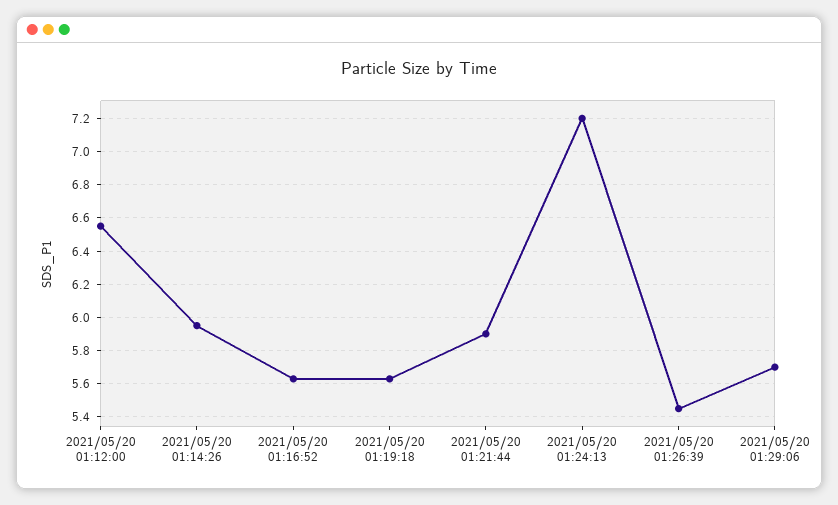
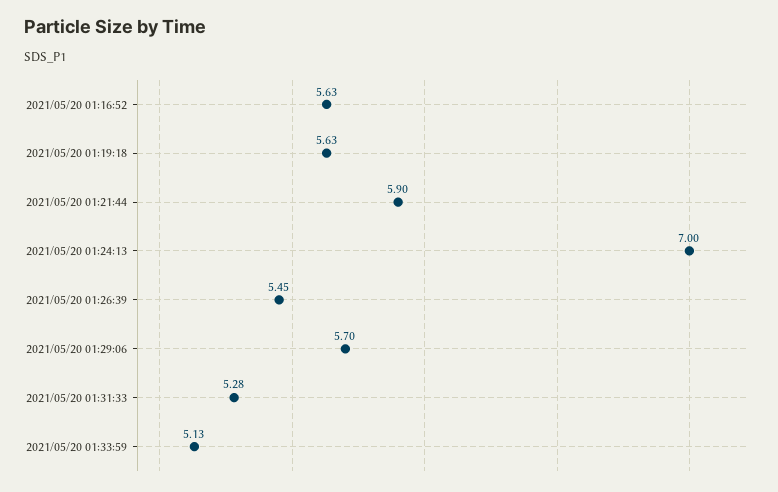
2021/05/20 01:12:00: 6.55 -> none
2021/05/20 01:14:26: 5.95 -> none
2021/05/20 01:24:13: 7.2 -> 7
2021/05/20 01:31:33: none -> 5.28
2021/05/20 01:33:59: none -> 5.13

